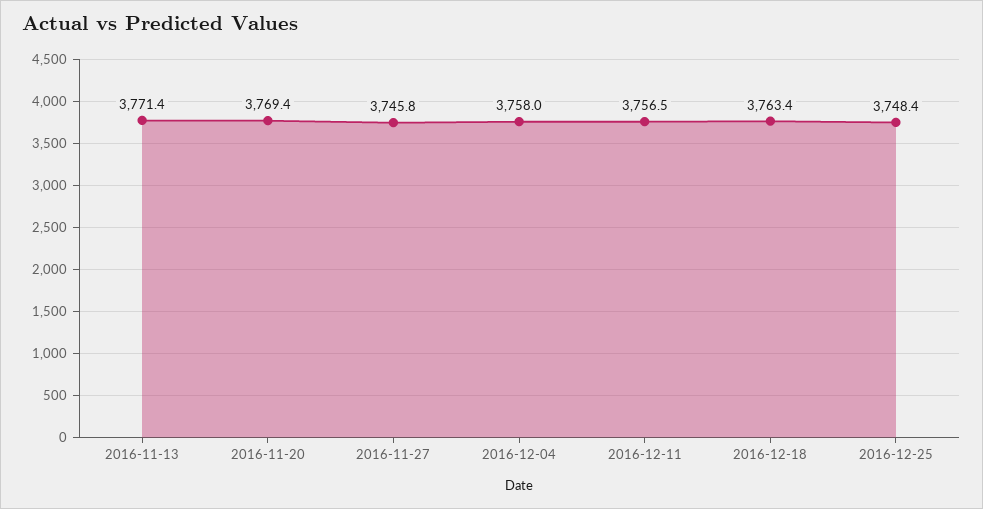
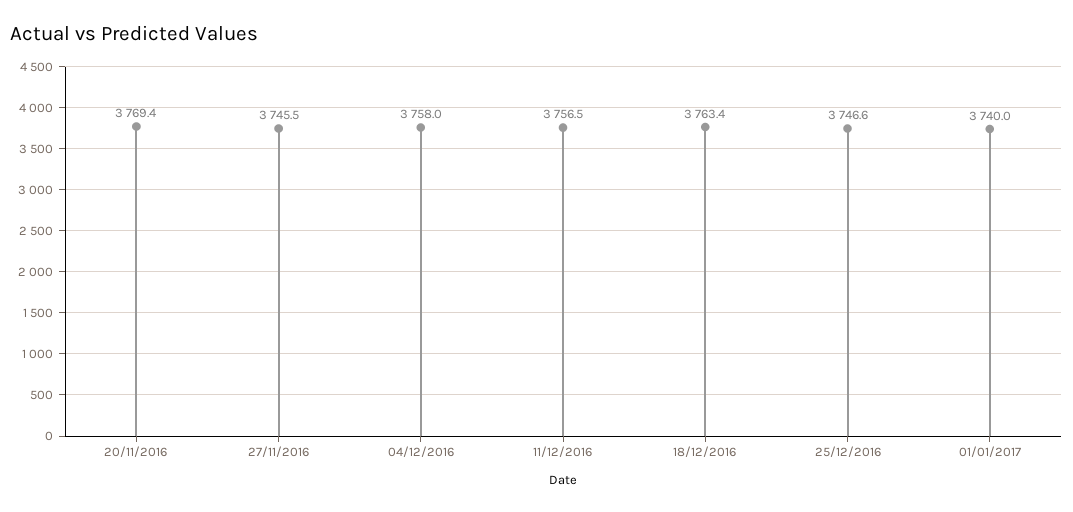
2016-11-13: 3771.4 -> none
2016-11-27: 3745.8 -> 3745.5
2016-12-25: 3748.4 -> 3746.6
01/01/2017: none -> 3740

